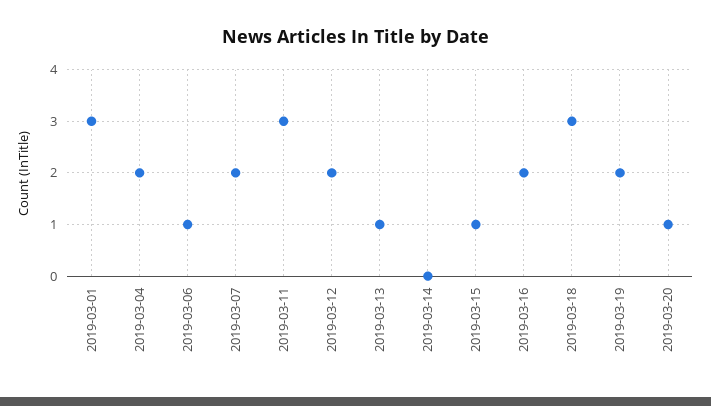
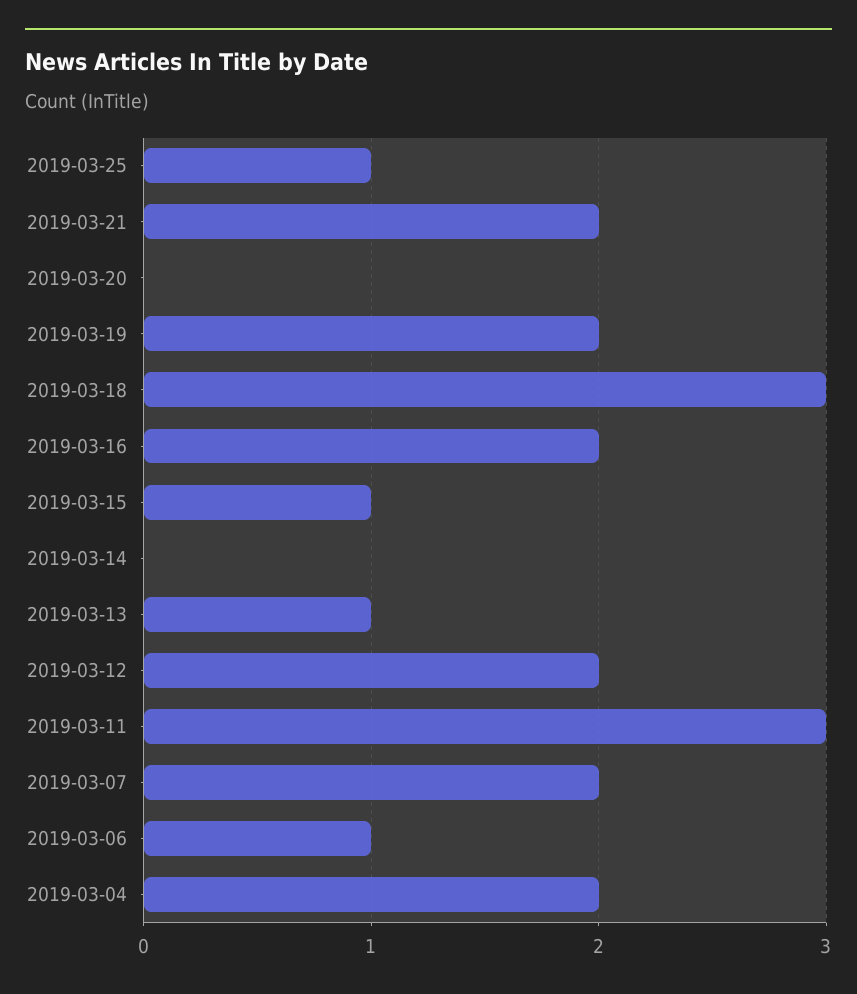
2019-03-01: 3 -> none
2019-03-20: 1 -> 0
2019-03-25: none -> 1
2019-03-21: none -> 2

